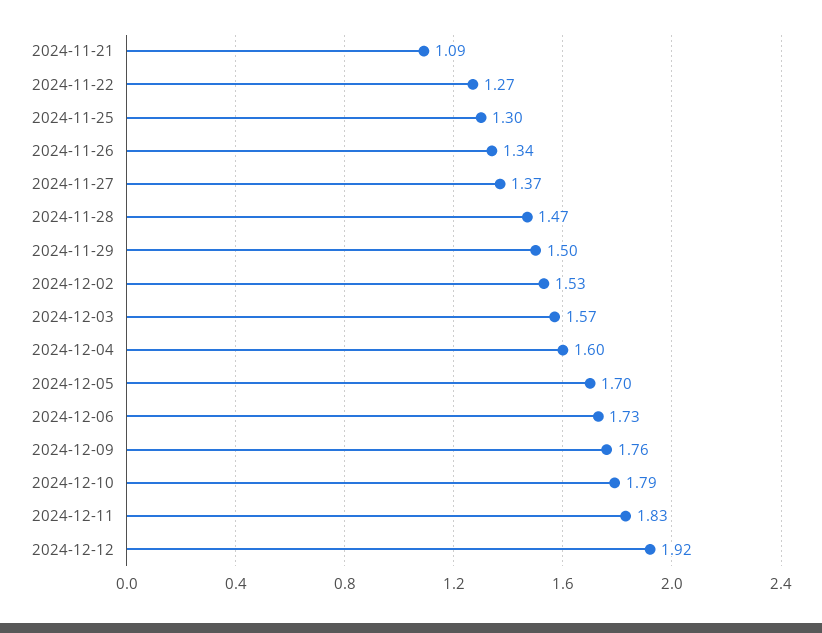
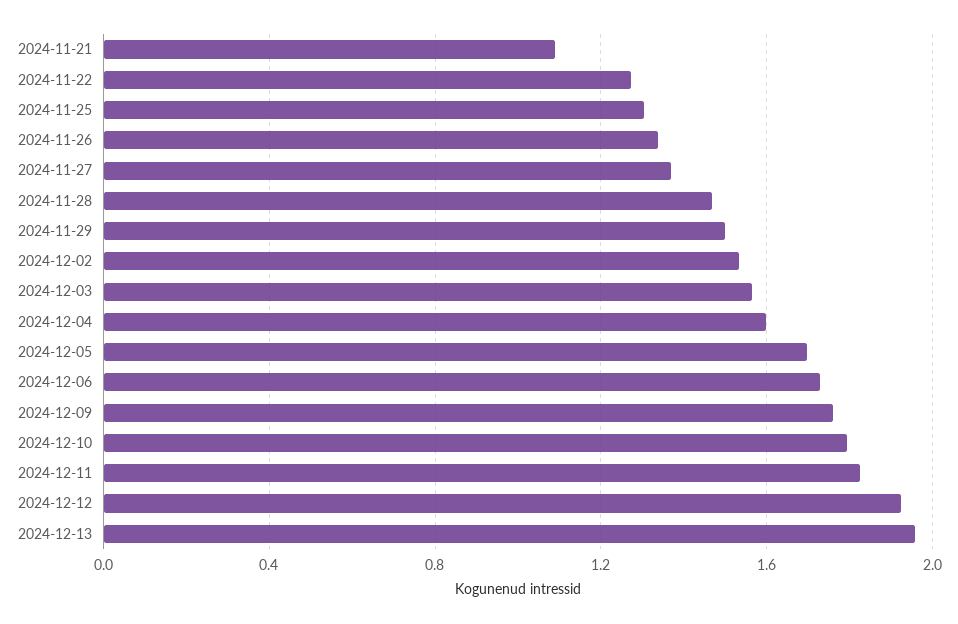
2024-12-13: none -> 1.95

